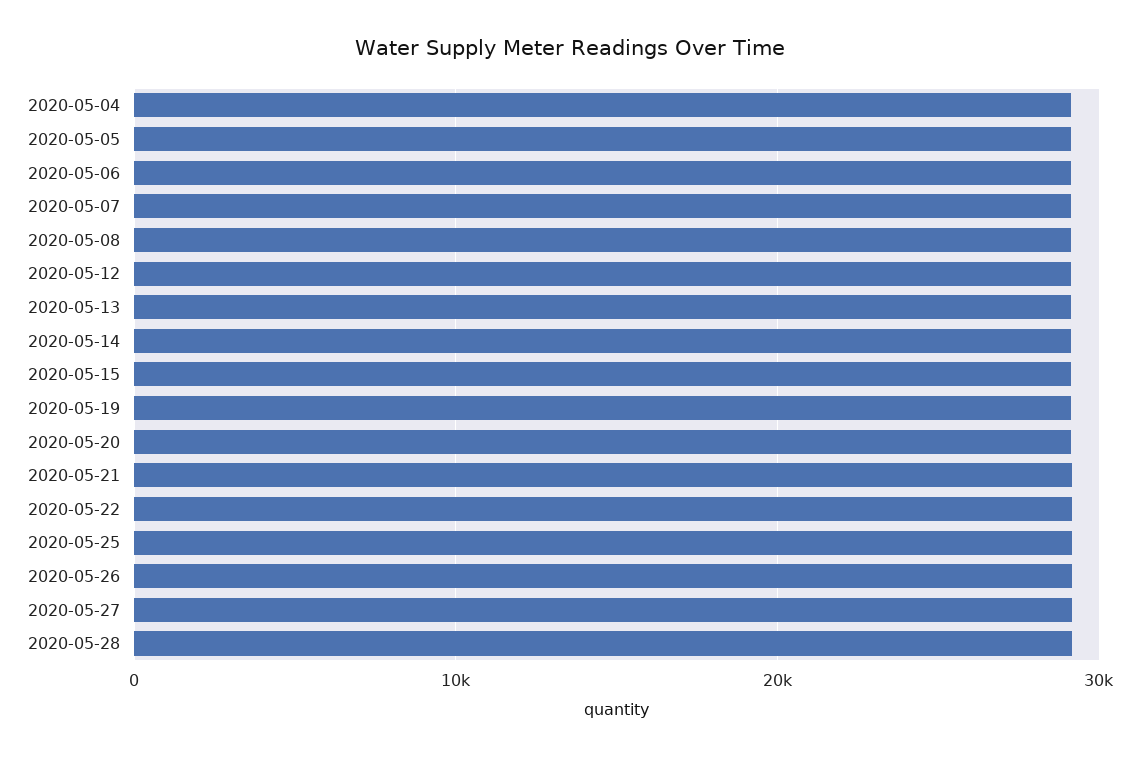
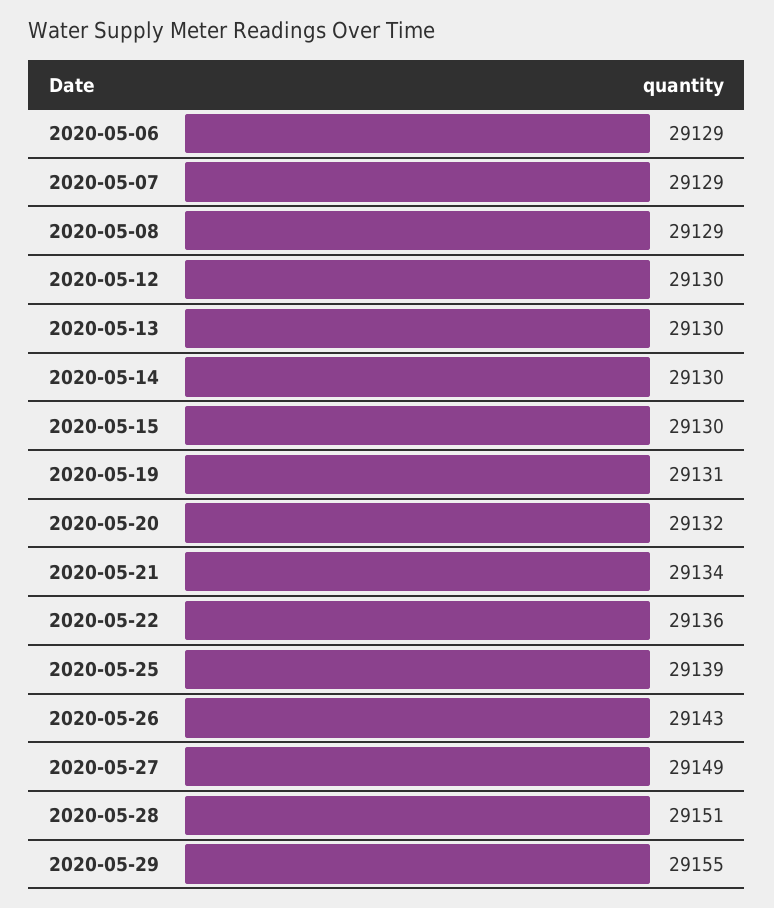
2020-05-04: 29000 -> none
2020-05-05: 29000 -> none
2020-05-29: none -> 29155

